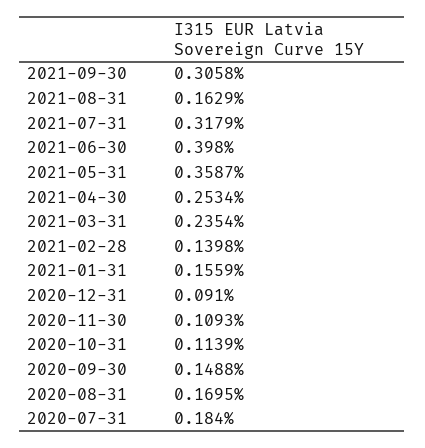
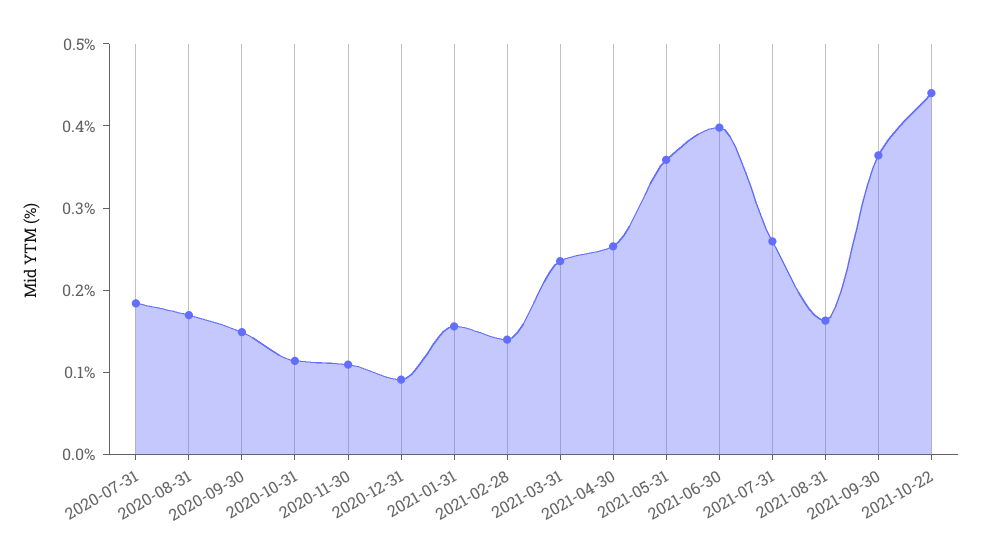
2021-09-30: 0.3058 -> 0.36
2021-07-31: 0.3179 -> 0.26
2021-10-22: none -> 0.44

